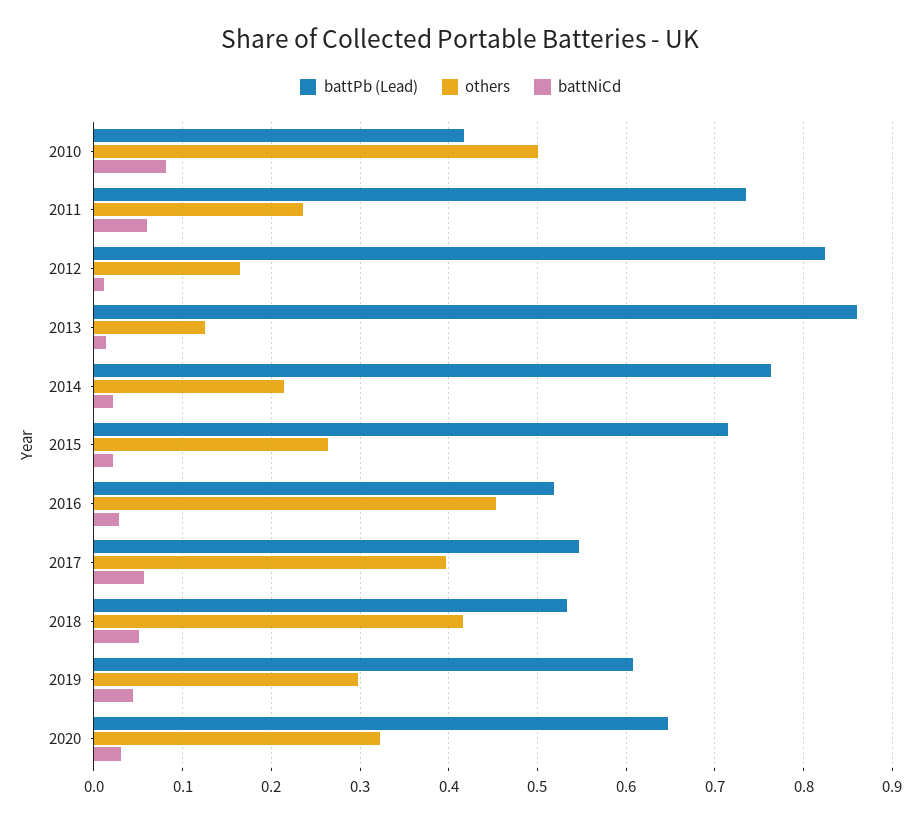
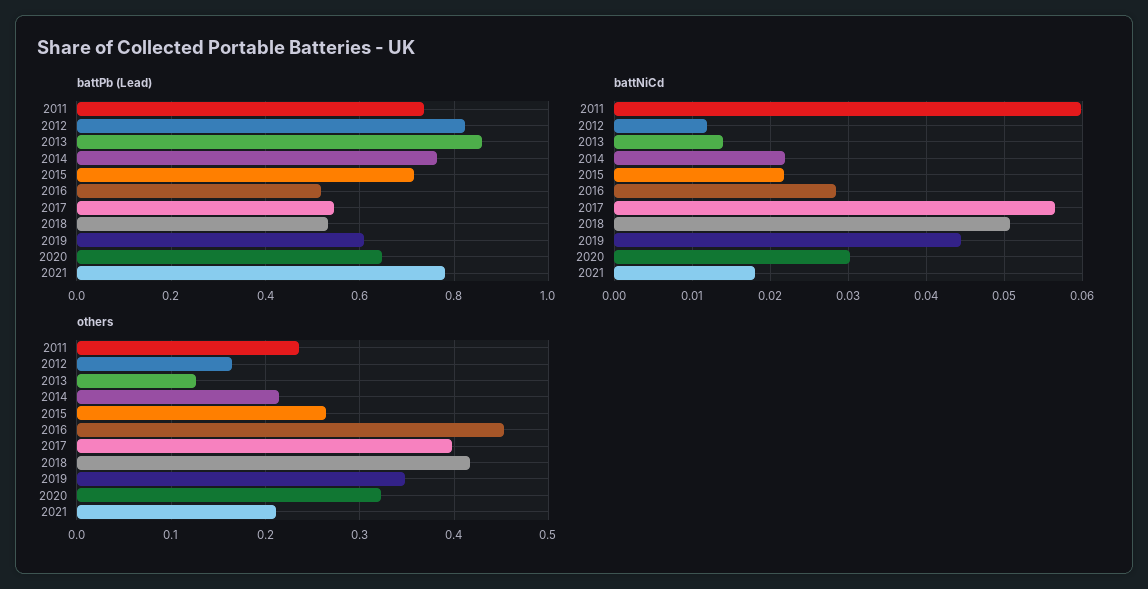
battPb (Lead), 2010: 0.42 -> none
others, 2010: 0.5 -> none
battNiCd, 2010: 0.08 -> none
others, 2019: 0.3 -> 0.35
battPb (Lead), 2021: none -> 0.78
battNiCd, 2021: none -> 0.018
others, 2021: none -> 0.21

